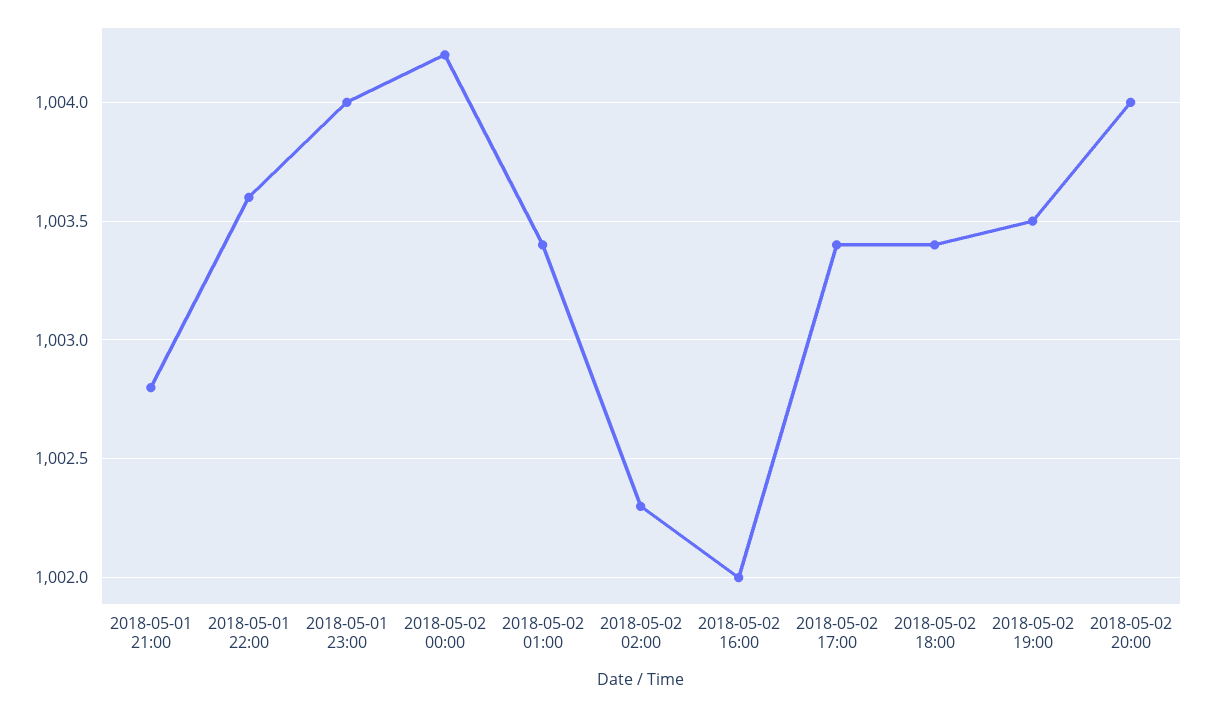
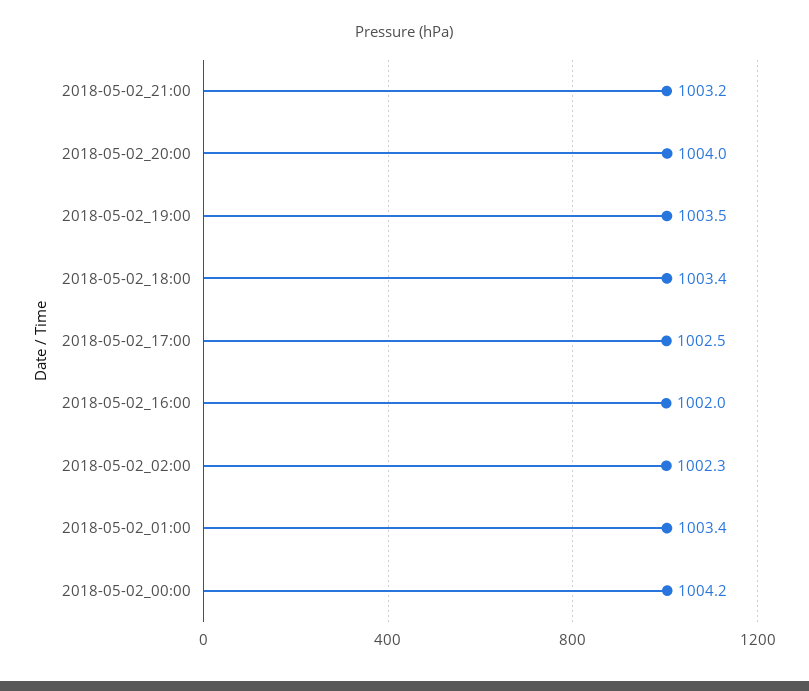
2018-05-01 21:00: 1002.8 -> none
2018-05-01 22:00: 1003.6 -> none
2018-05-01 23:00: 1004 -> none
2018-05-02 17:00: 1003.4 -> 1002.5
2018-05-02_21:00: none -> 1003.2

